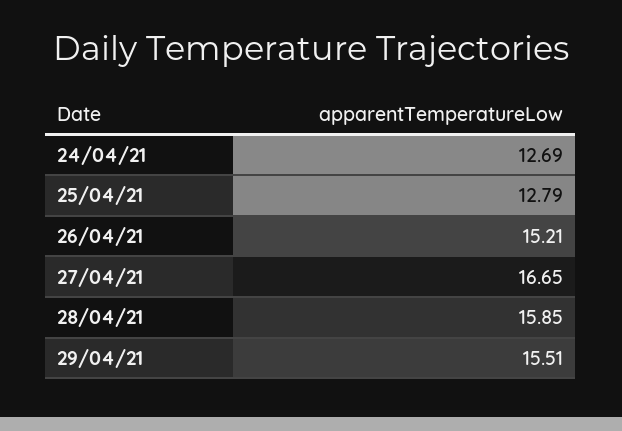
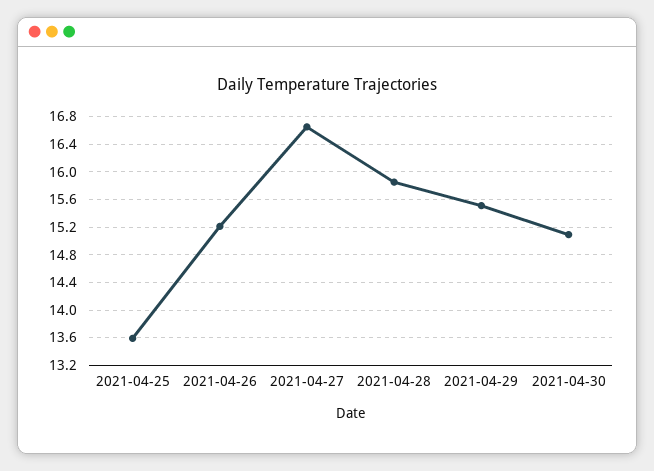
24/04/21: 12.69 -> none
25/04/21: 12.79 -> 13.6
2021-04-30: none -> 15.1

